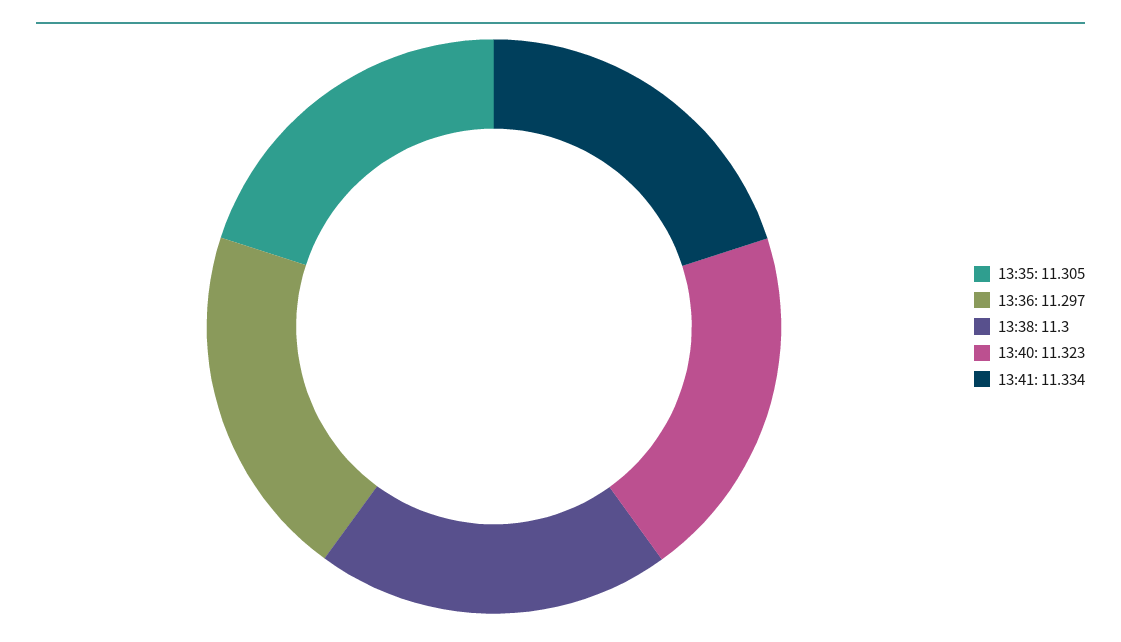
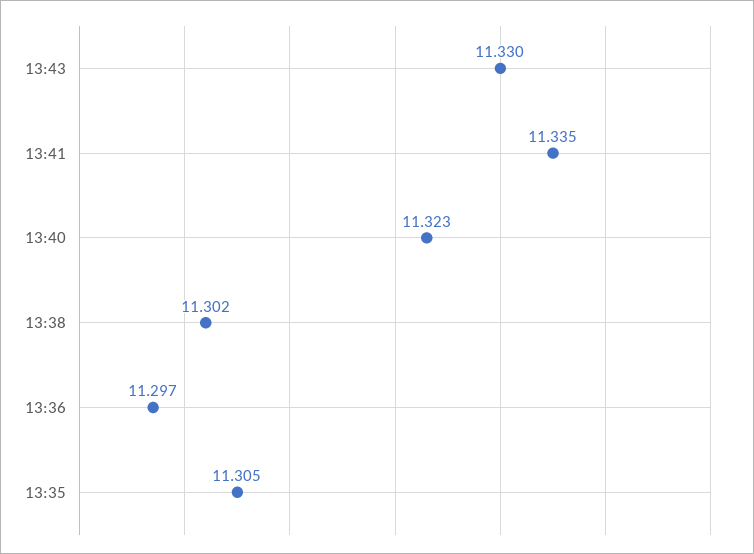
13:38: 11.3 -> 11.302
13:41: 11.334 -> 11.335
13:43: none -> 11.33

